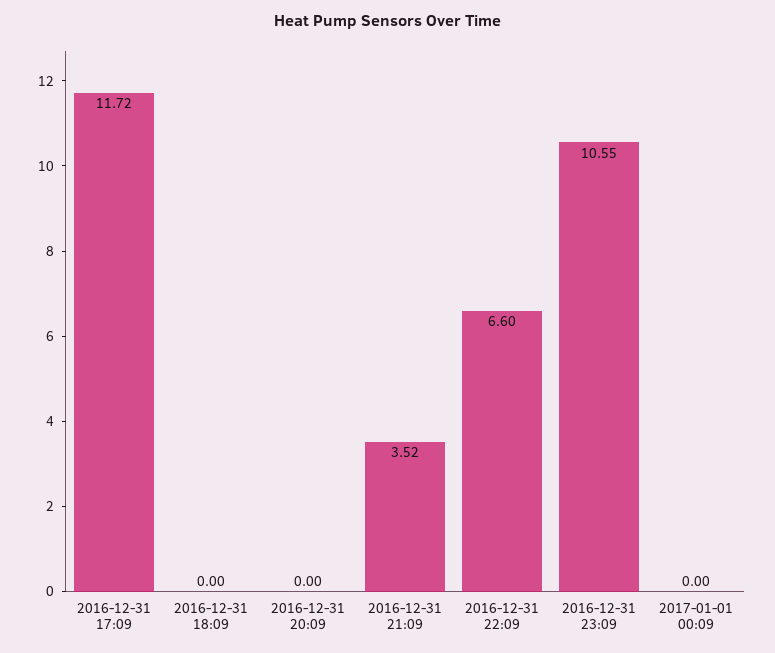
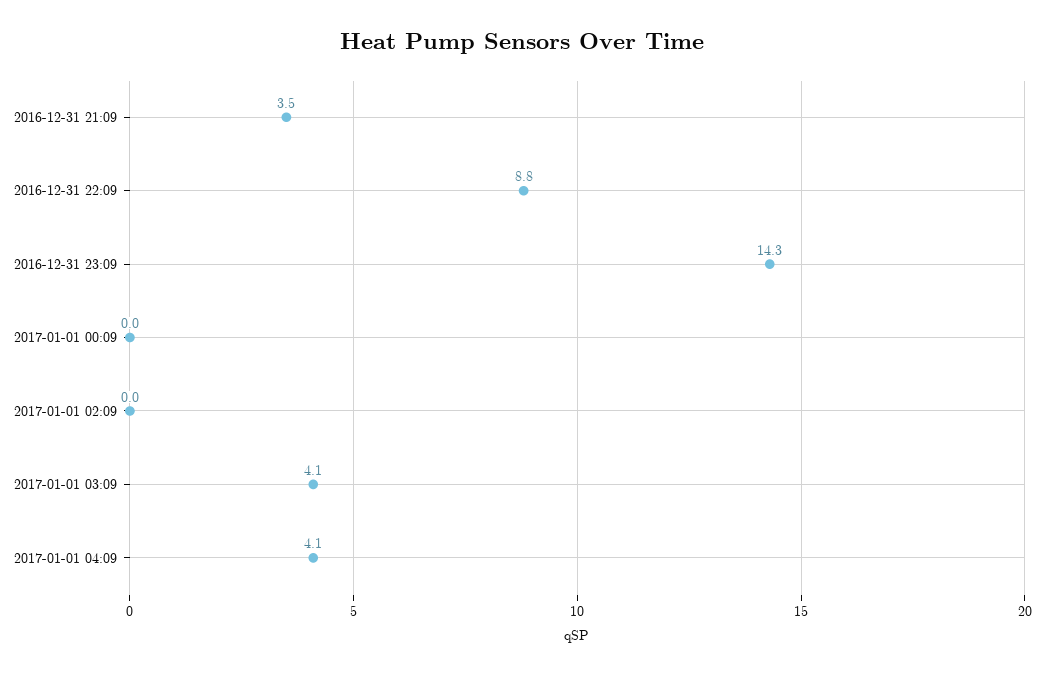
2016-12-31 17:09: 11.72 -> none
2016-12-31 18:09: 0 -> none
2016-12-31 20:09: 0 -> none
2016-12-31 22:09: 6.6 -> 8.8
2016-12-31 23:09: 10.55 -> 14.3
2017-01-01 02:09: none -> 0
2017-01-01 03:09: none -> 4.1
2017-01-01 04:09: none -> 4.1

